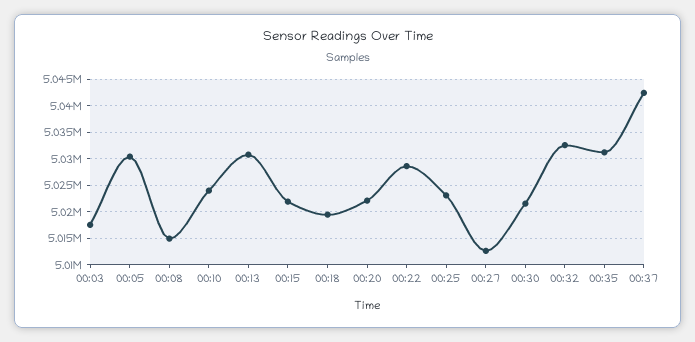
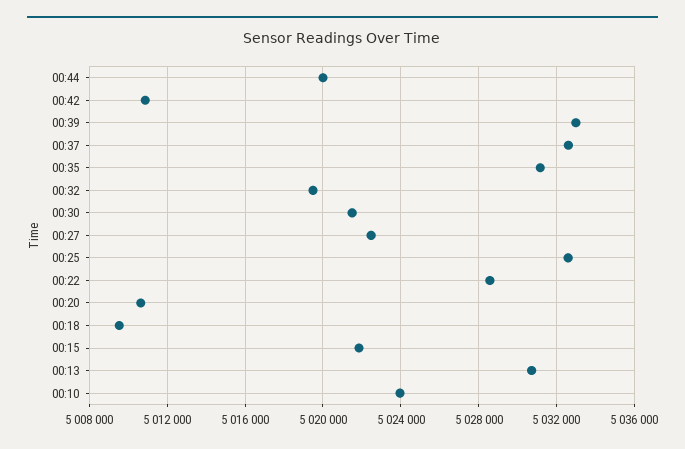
00:03: 5017500 -> none
00:05: 5030000 -> none
00:08: 5015000 -> none
00:18: 5020000 -> 5009500
00:20: 5022500 -> 5010500
00:25: 5022500 -> 5032500
00:27: 5012500 -> 5022500
00:32: 5032500 -> 5019500
00:37: 5042500 -> 5032500
00:44: none -> 5020000
00:42: none -> 5011000
00:39: none -> 5033000

